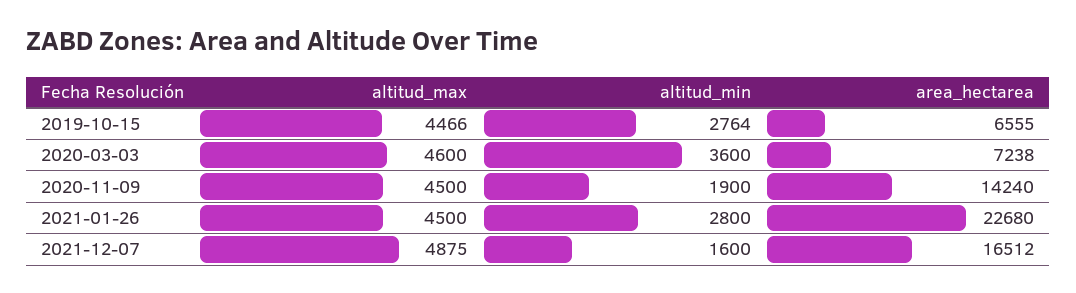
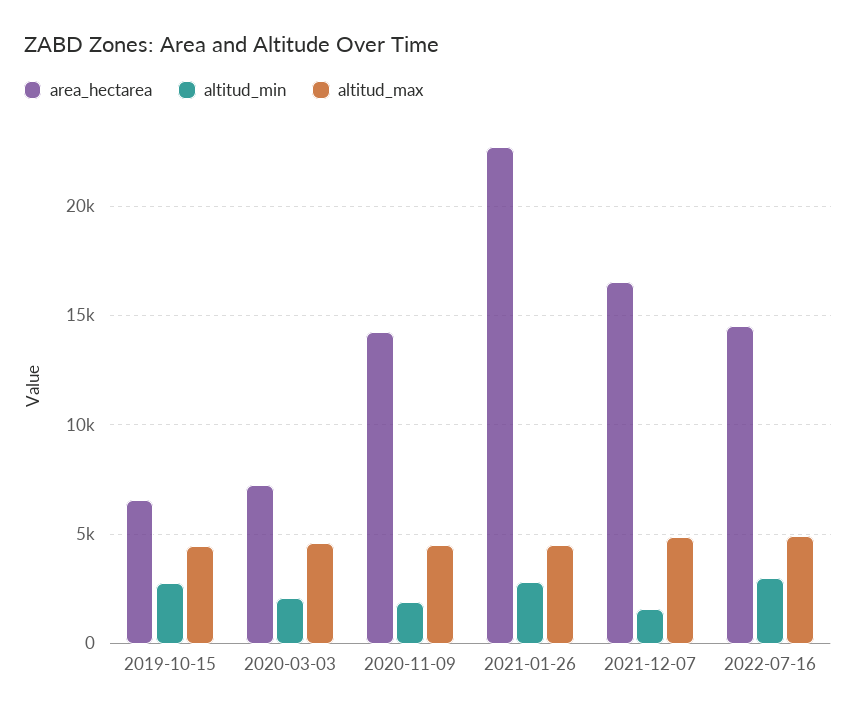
altitud_min, 2020-03-03: 3600 -> 2000
area_hectarea, 2022-07-16: none -> 14500
altitud_min, 2022-07-16: none -> 3000
altitud_max, 2022-07-16: none -> 5000

